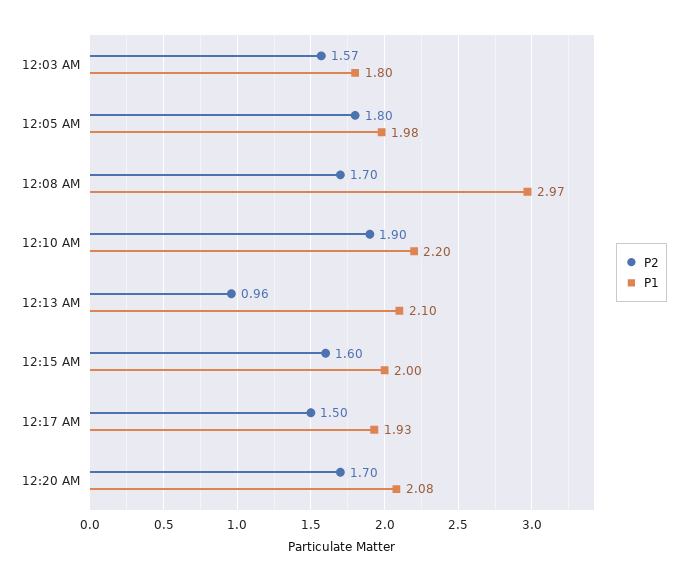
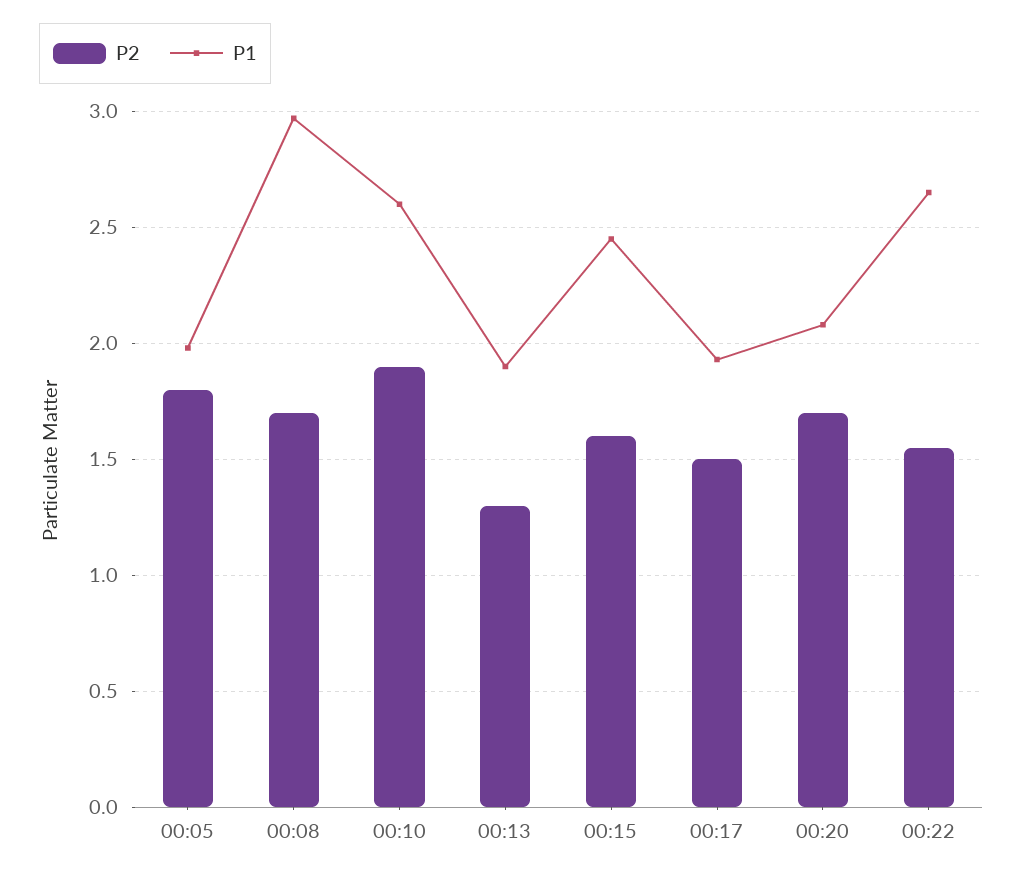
P2, 12:03 AM: 1.57 -> none
P1, 12:03 AM: 1.8 -> none
P1, 12:10 AM: 2.2 -> 2.6
P2, 12:13 AM: 0.96 -> 1.3
P1, 12:13 AM: 2.1 -> 1.9
P1, 12:15 AM: 2 -> 2.45
P2, 00:22: none -> 1.55
P1, 00:22: none -> 2.65

